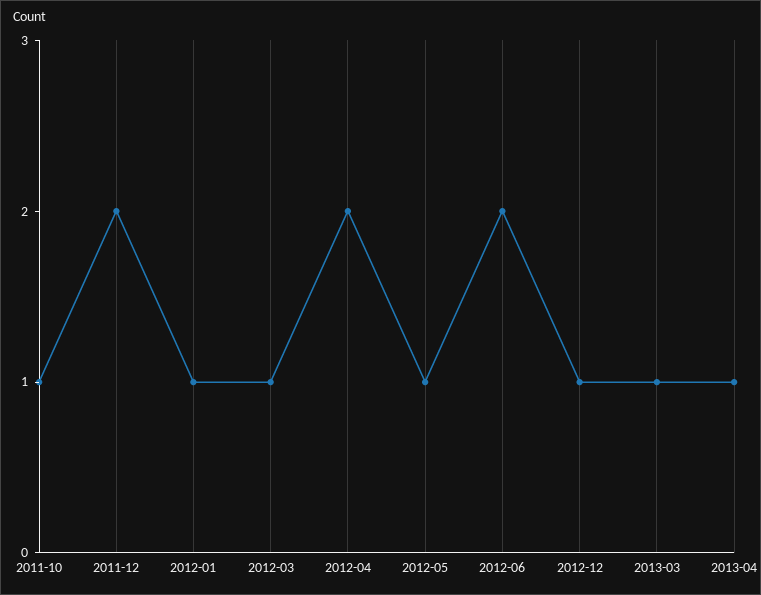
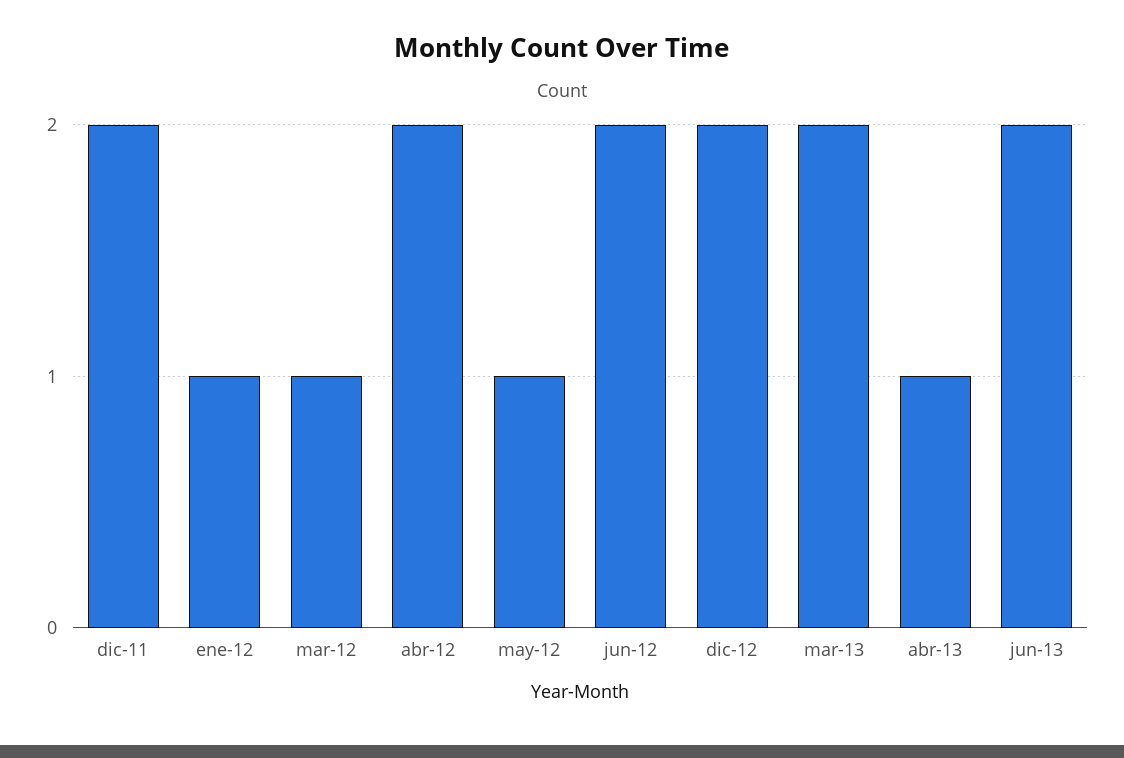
2011-10: 1 -> none
2012-12: 1 -> 2
2013-03: 1 -> 2
jun-13: none -> 2

